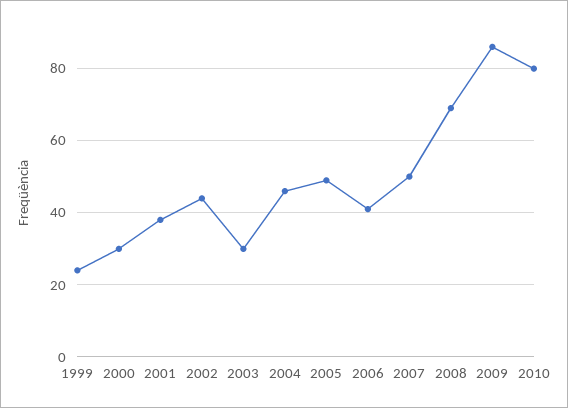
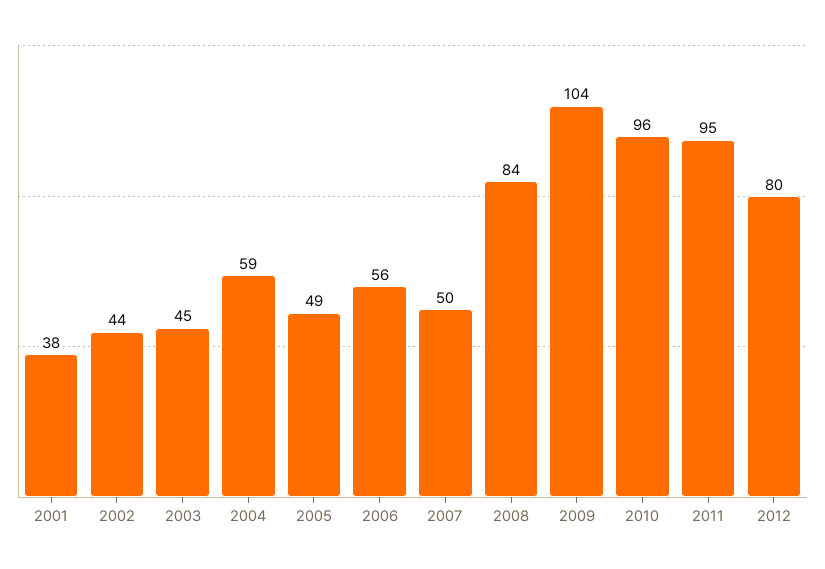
1999: 25 -> none
2000: 30 -> none
2003: 30 -> 45
2004: 45 -> 59
2006: 40 -> 56
2008: 70 -> 84
2009: 85 -> 104
2010: 80 -> 96
2011: none -> 95
2012: none -> 80

